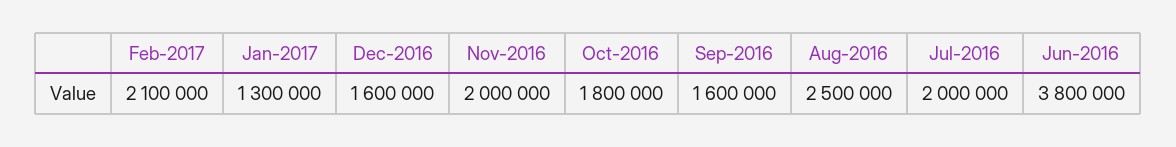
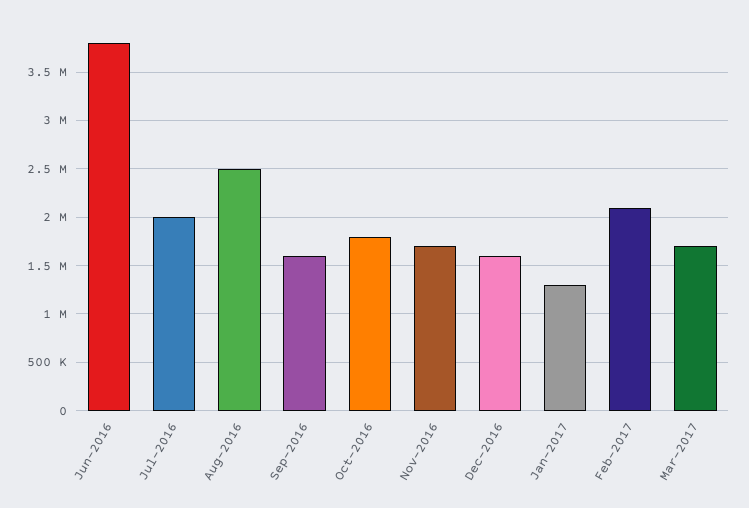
Nov-2016: 2000000 -> 1700000
Mar-2017: none -> 1700000

